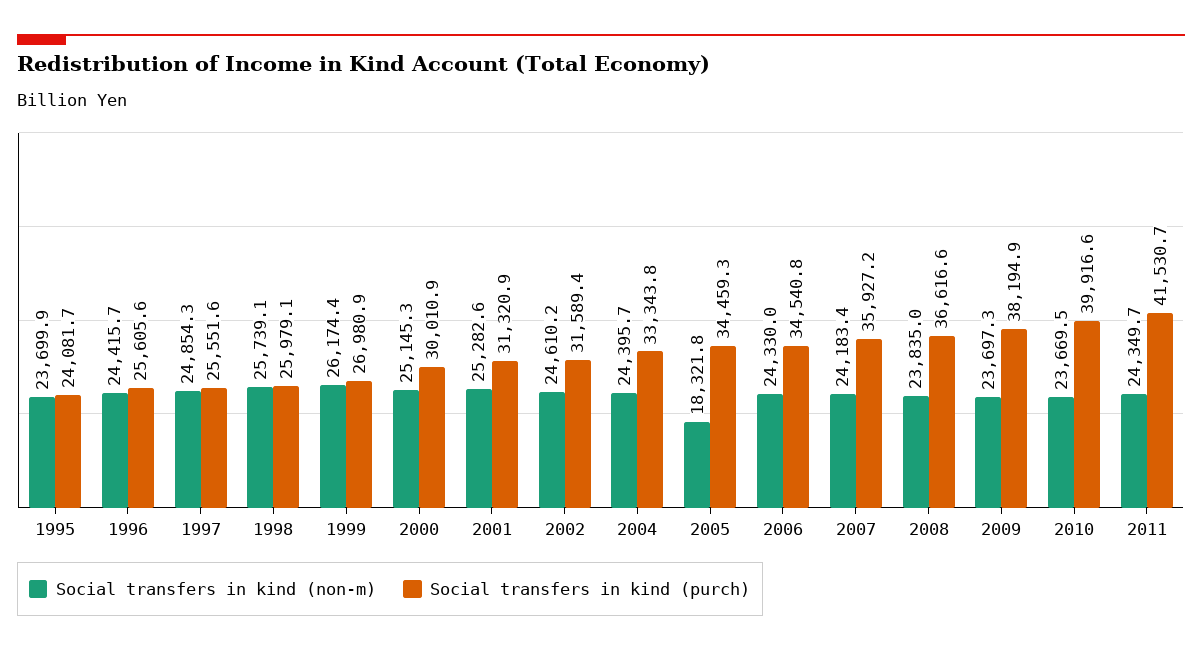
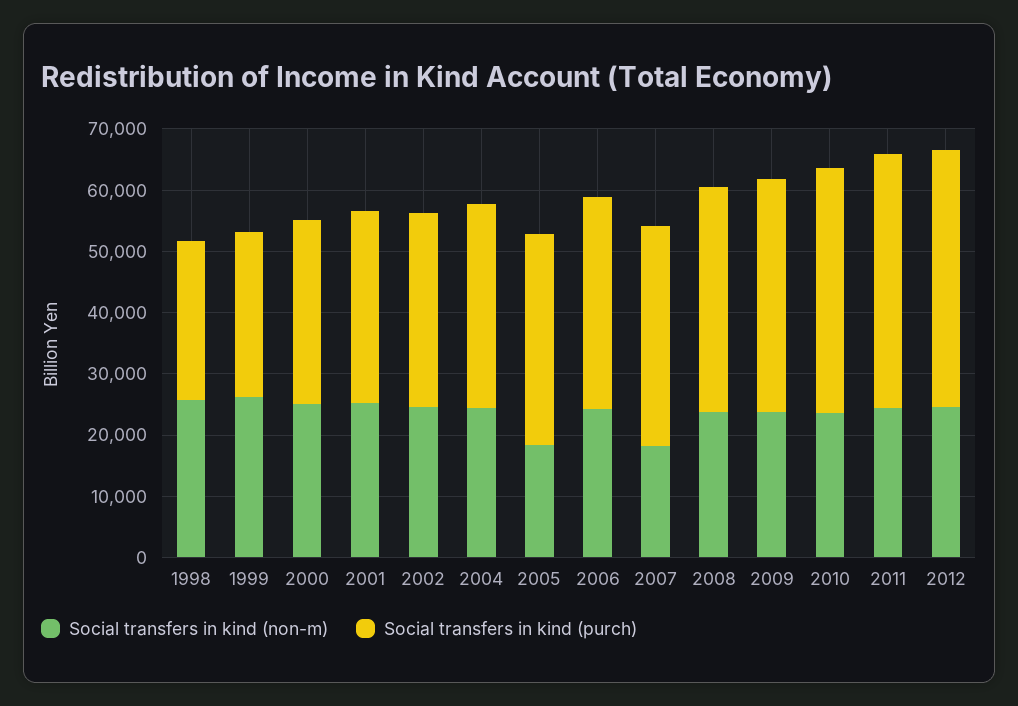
Social transfers in kind (non-m), 1995: 23699.9 -> none
Social transfers in kind (purch), 1995: 24081.7 -> none
Social transfers in kind (non-m), 1996: 24415.7 -> none
Social transfers in kind (purch), 1996: 25605.6 -> none
Social transfers in kind (non-m), 1997: 24854.3 -> none
Social transfers in kind (purch), 1997: 25551.6 -> none
Social transfers in kind (non-m), 2007: 24183.4 -> 18000
Social transfers in kind (non-m), 2012: none -> 24000
Social transfers in kind (purch), 2012: none -> 42000

